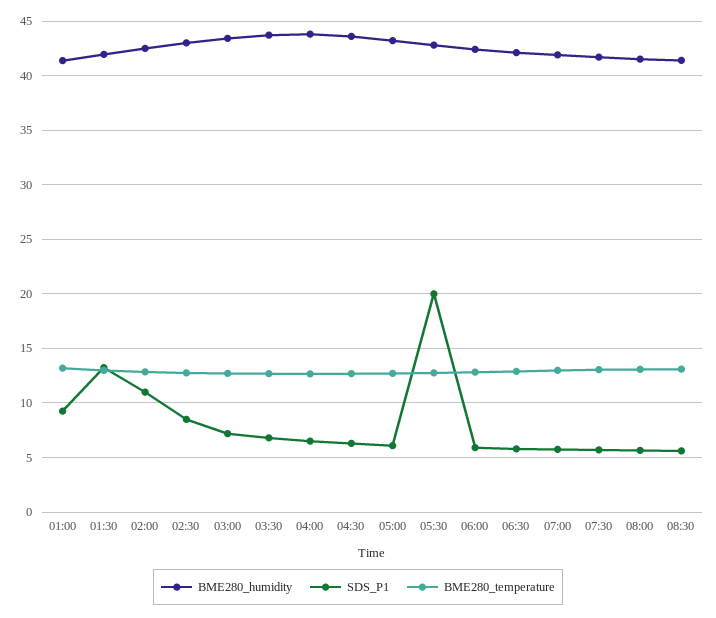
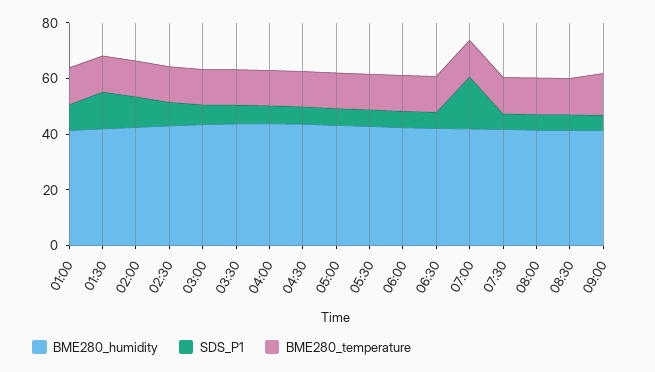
SDS_P1, 05:30: 20 -> 5
SDS_P1, 07:00: 6 -> 20
BME280_humidity, 09:00: none -> 40
SDS_P1, 09:00: none -> 5
BME280_temperature, 09:00: none -> 15

